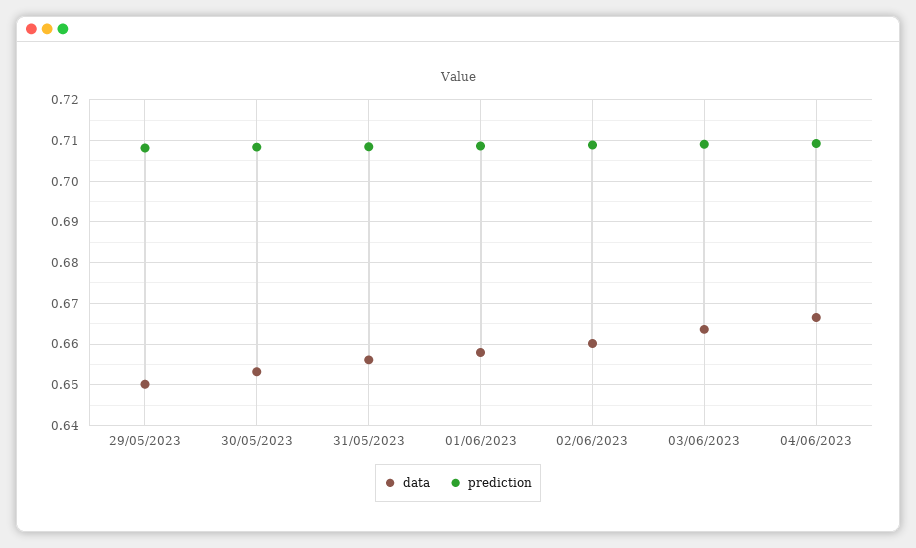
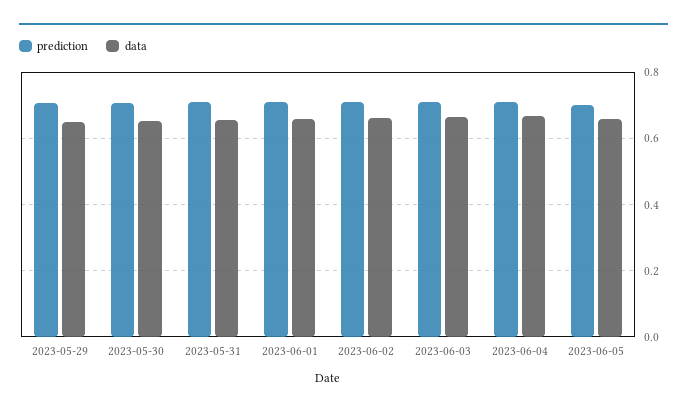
prediction, 2023-06-05: none -> 0.7
data, 2023-06-05: none -> 0.66

